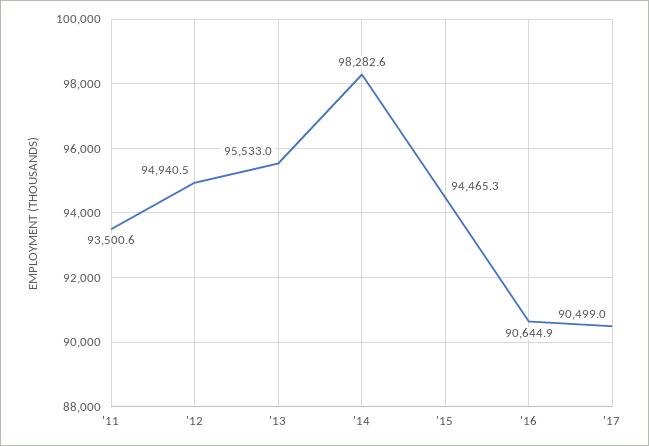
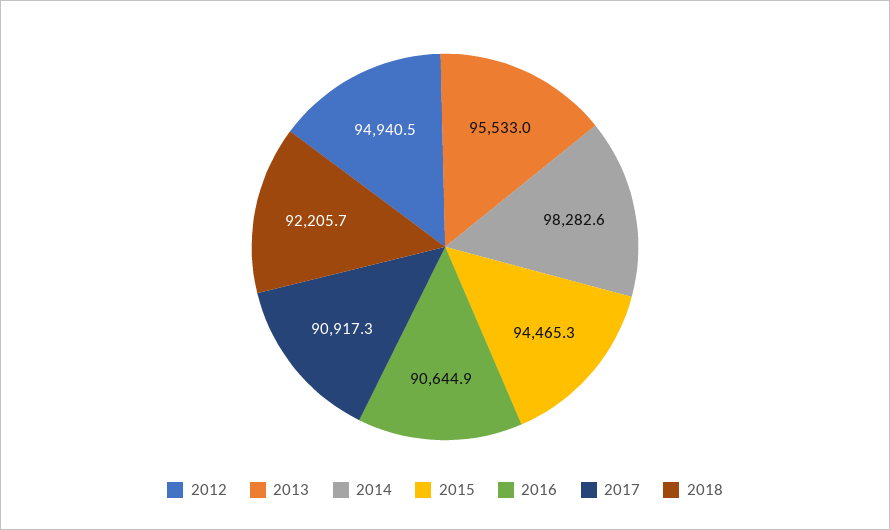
'11: 93500.6 -> none
'17: 90499 -> 90917.3
2018: none -> 92205.7

